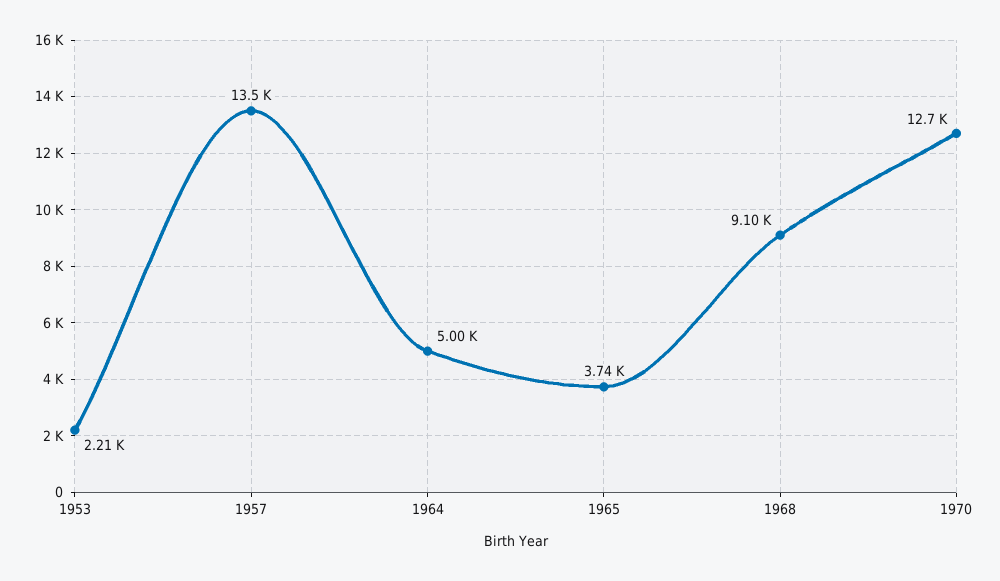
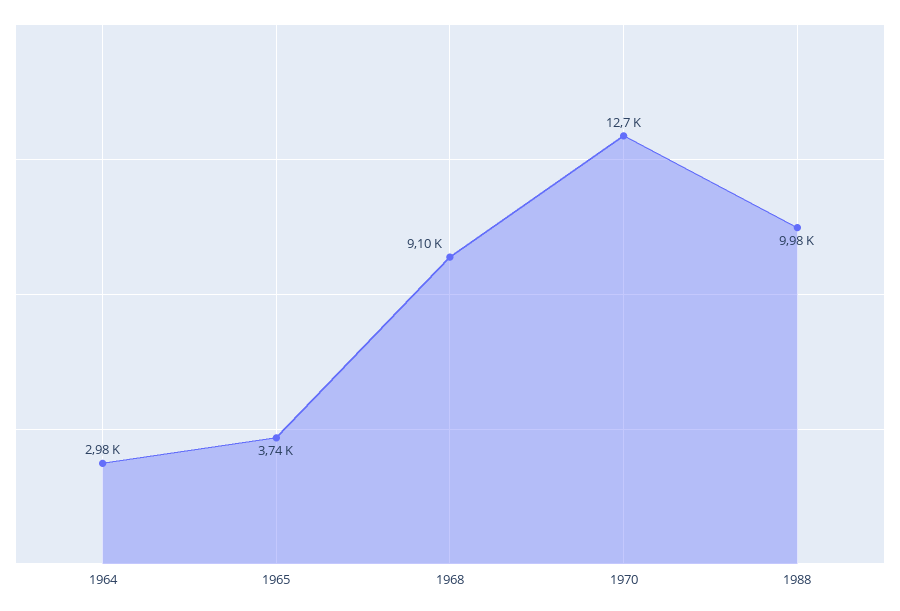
1953: 2210 -> none
1957: 13500 -> none
1964: 5000 -> 2980
1988: none -> 9980

